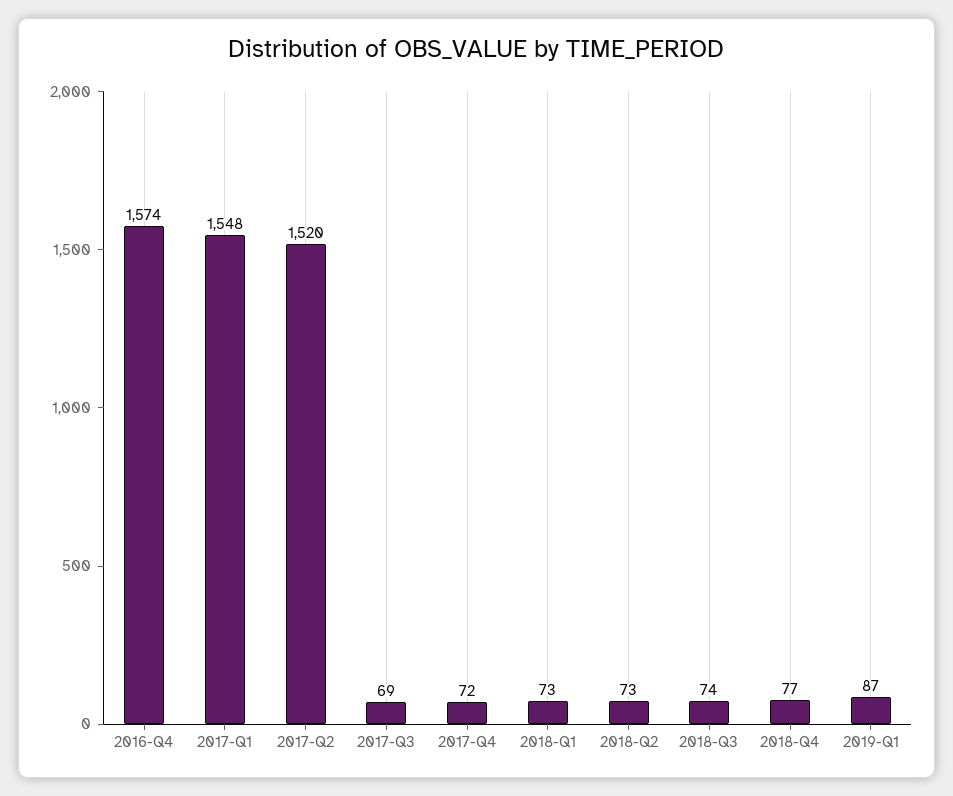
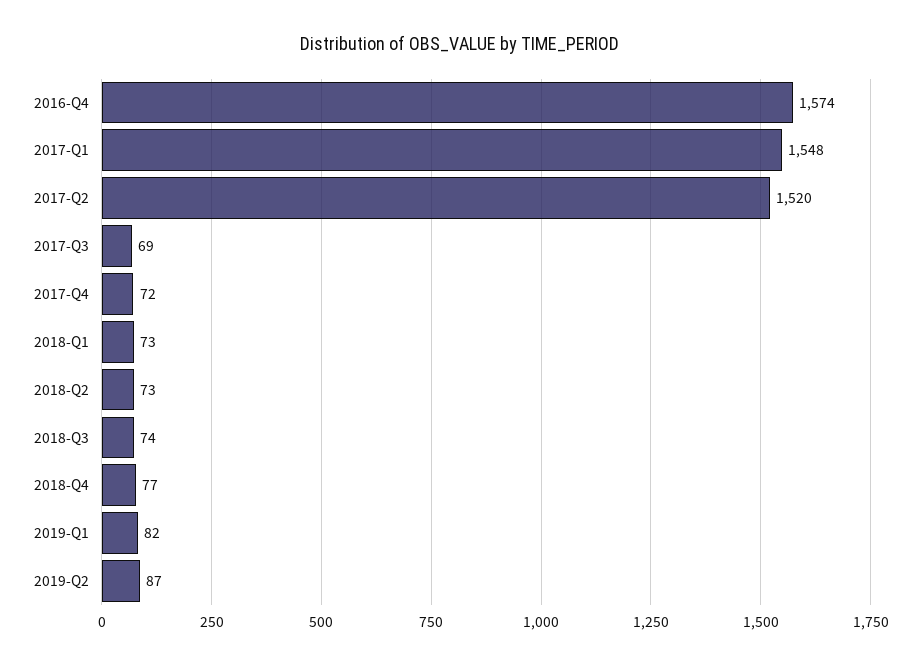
2019-Q1: 87 -> 82
2019-Q2: none -> 87

